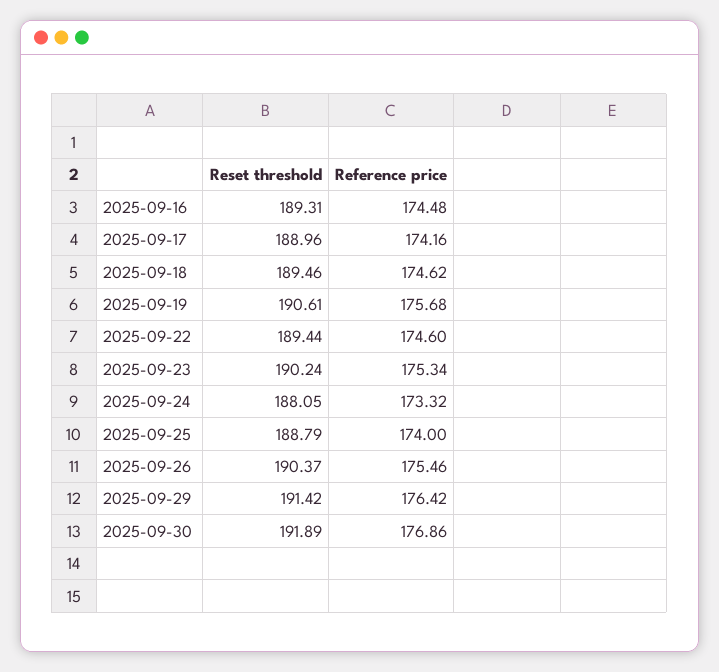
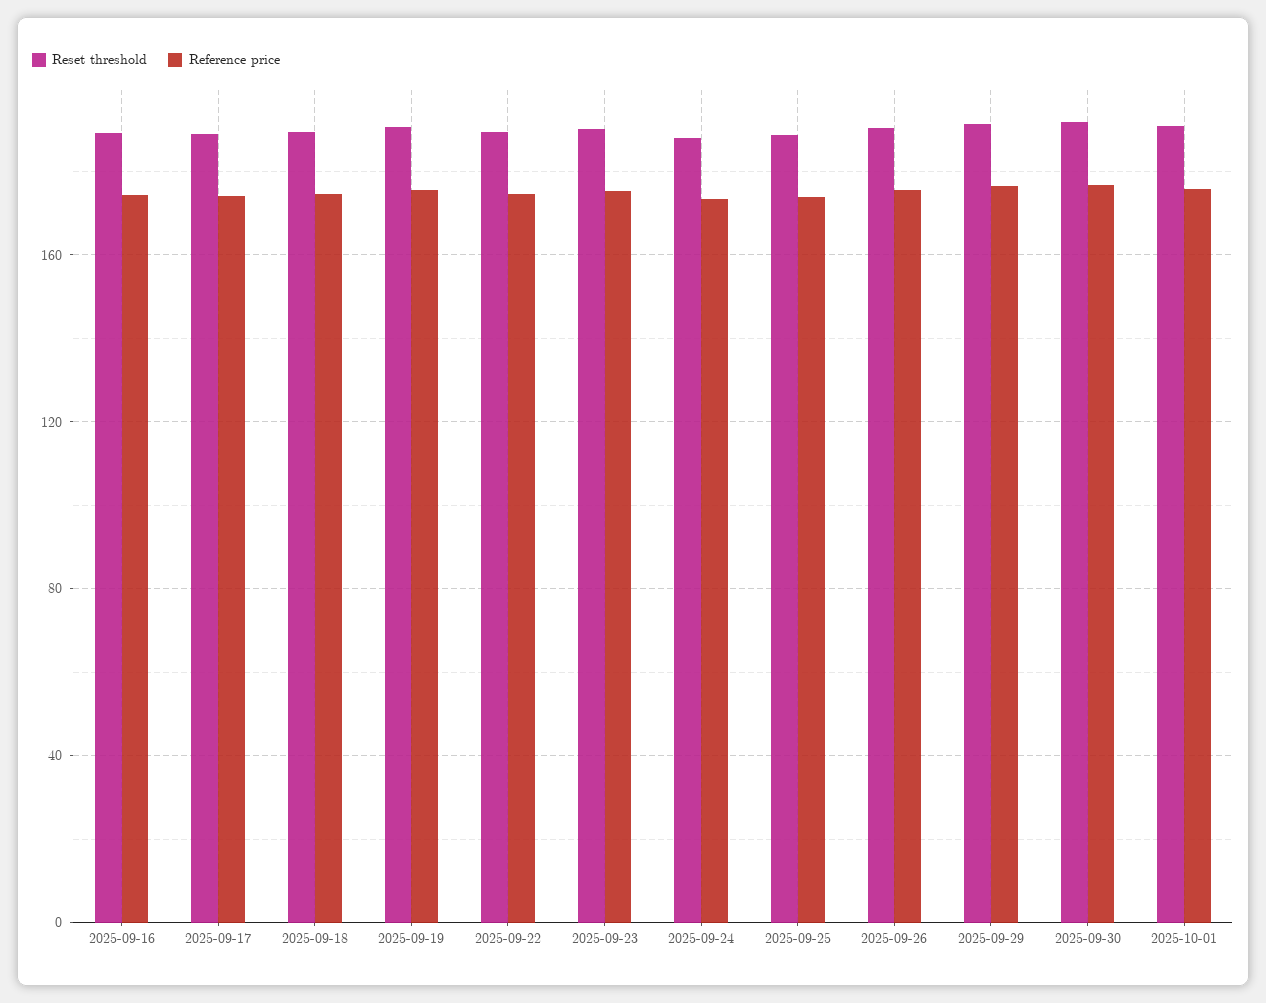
Reset threshold, 2025-10-01: none -> 190
Reference price, 2025-10-01: none -> 175

